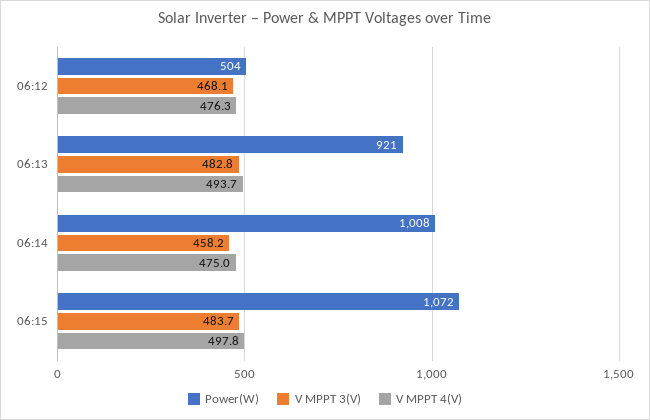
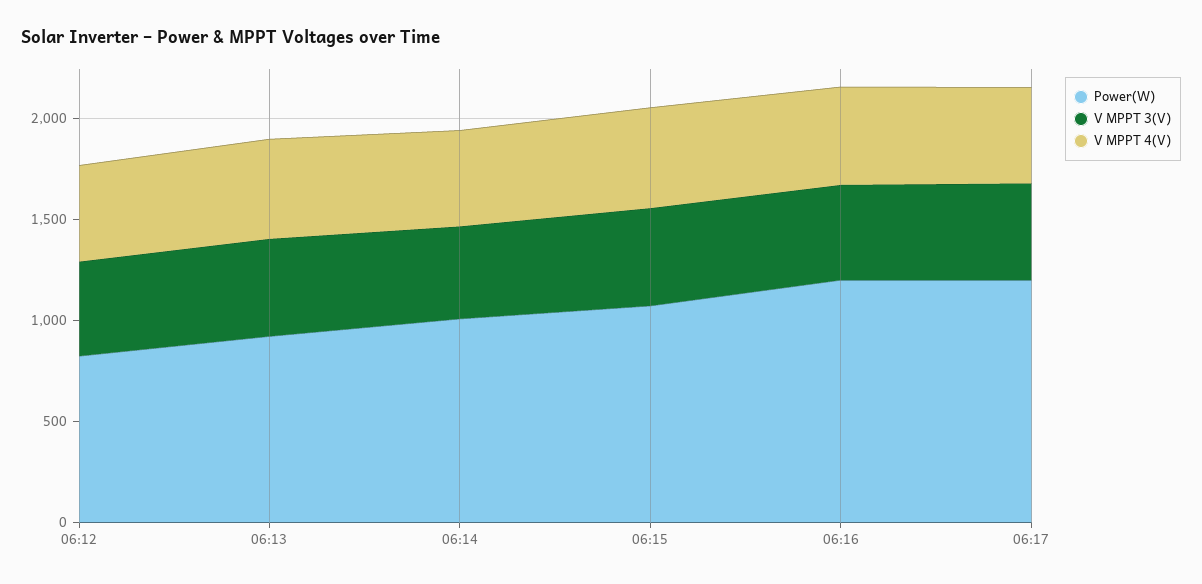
Power(W), 06:12: 504 -> 800
Power(W), 06:16: none -> 1200
V MPPT 3(V), 06:16: none -> 500
V MPPT 4(V), 06:16: none -> 500
Power(W), 06:17: none -> 1200
V MPPT 3(V), 06:17: none -> 500
V MPPT 4(V), 06:17: none -> 500

